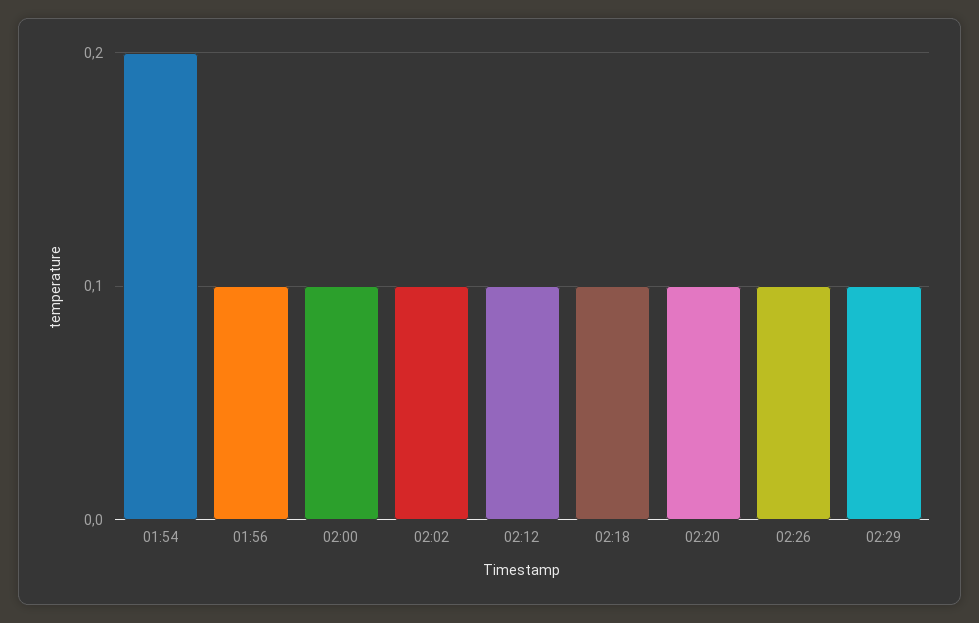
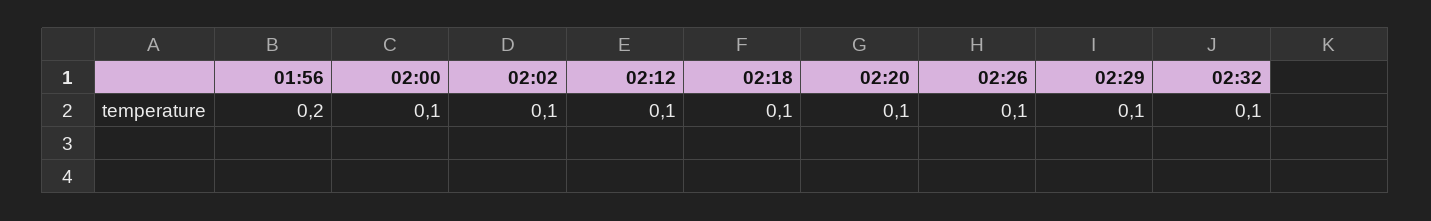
01:54: 0.2 -> none
01:56: 0.1 -> 0.2
02:32: none -> 0.1

